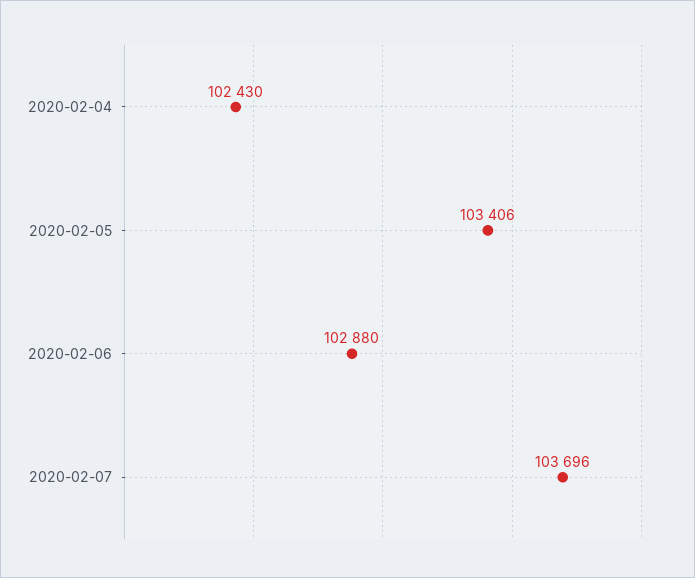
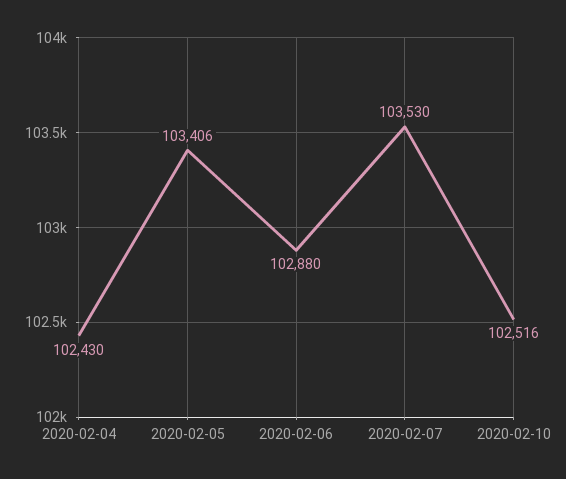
2020-02-07: 103696 -> 103530
2020-02-10: none -> 102516

